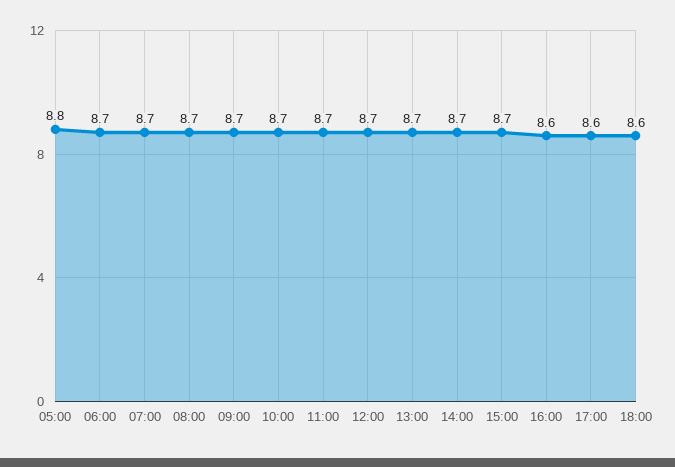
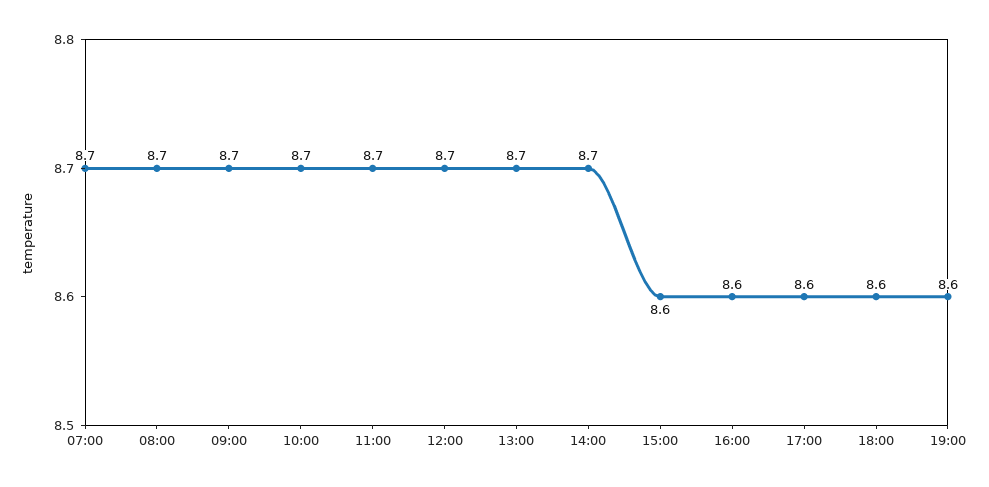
05:00: 8.8 -> none
06:00: 8.7 -> none
15:00: 8.7 -> 8.6
19:00: none -> 8.6

